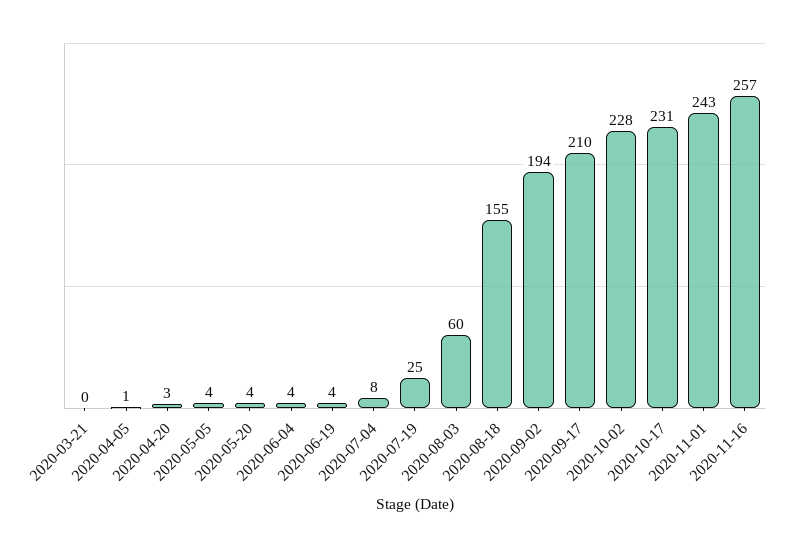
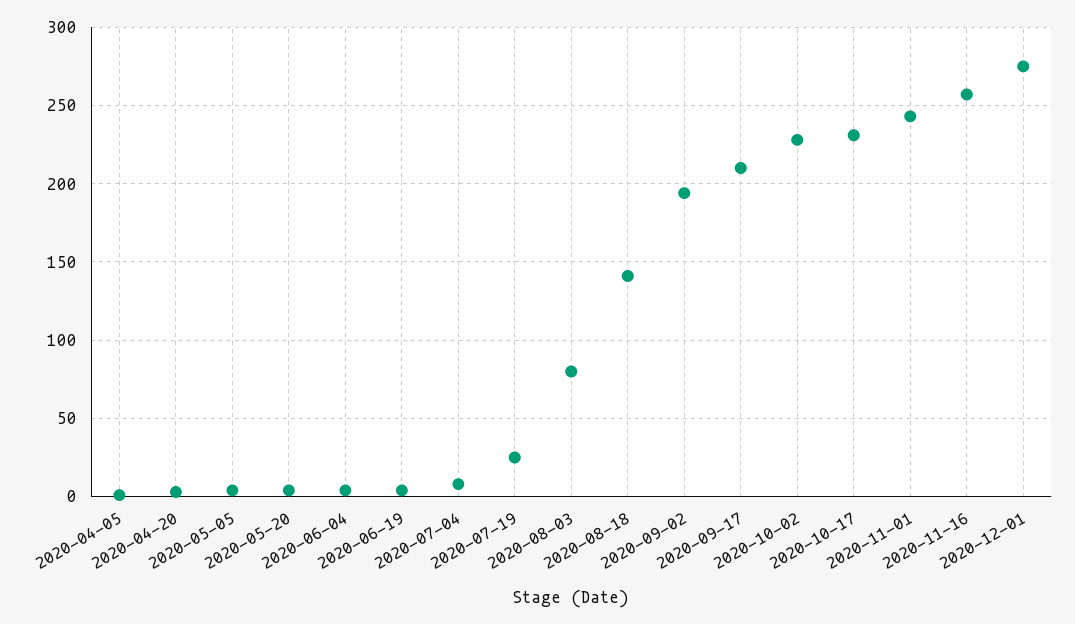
2020-03-21: 0 -> none
2020-08-03: 60 -> 80
2020-08-18: 155 -> 140
2020-12-01: none -> 275

